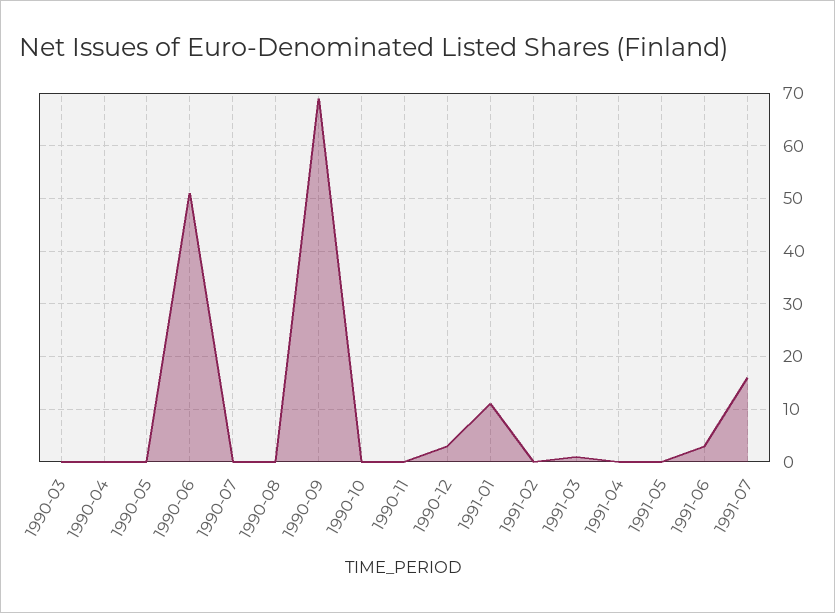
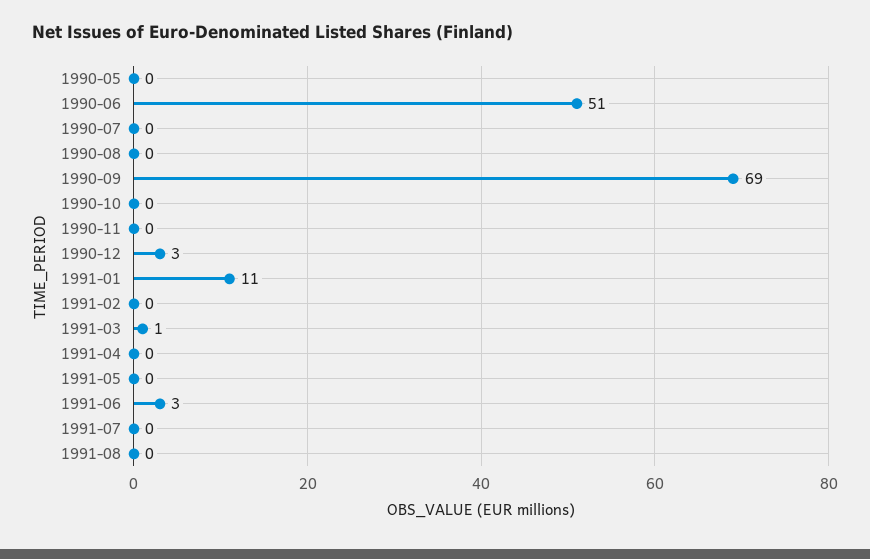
1990-03: 0 -> none
1990-04: 0 -> none
1991-07: 15 -> 0
1991-08: none -> 0

